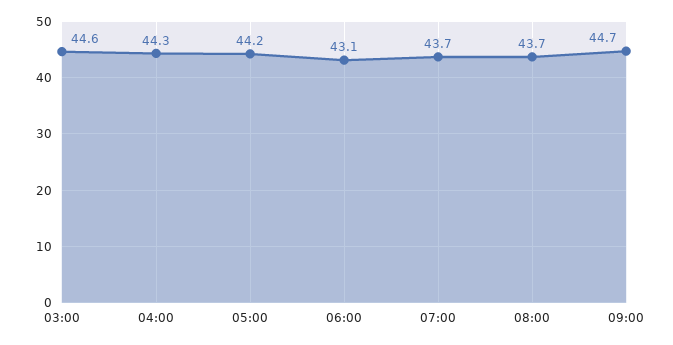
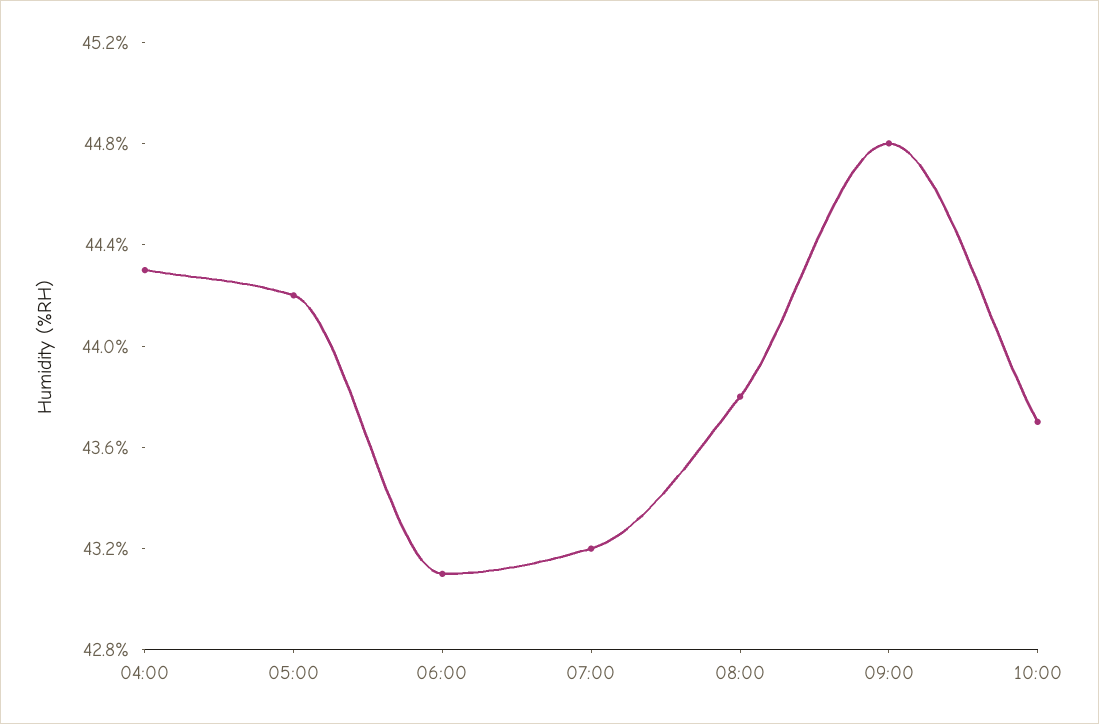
03:00: 44.6 -> none
07:00: 43.7 -> 43.2
08:00: 43.7 -> 43.8
09:00: 44.7 -> 44.8
10:00: none -> 43.7

